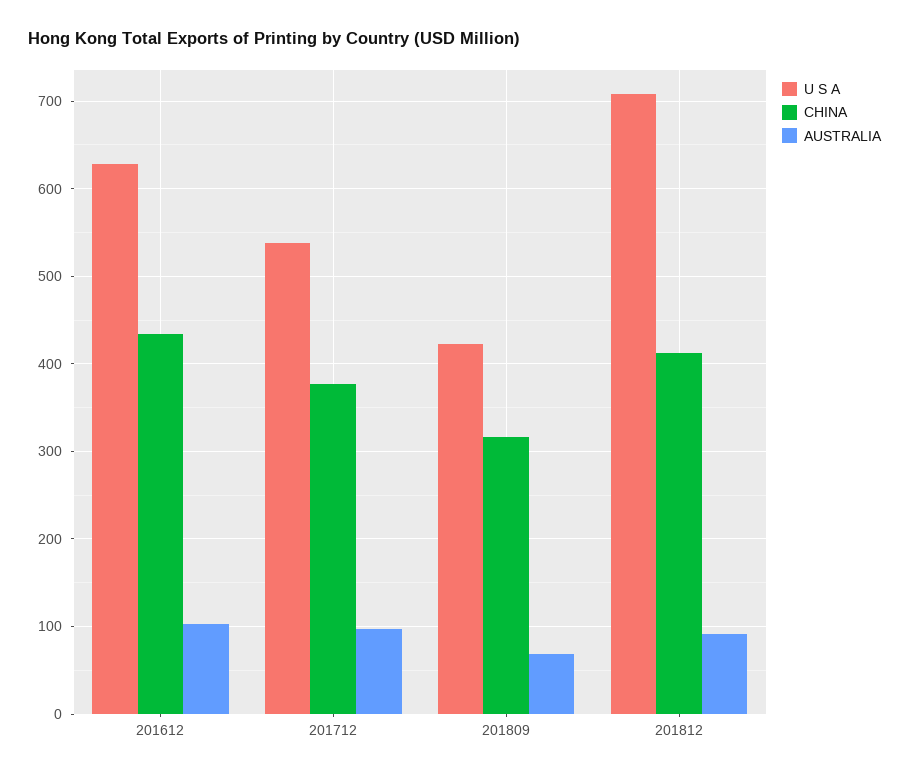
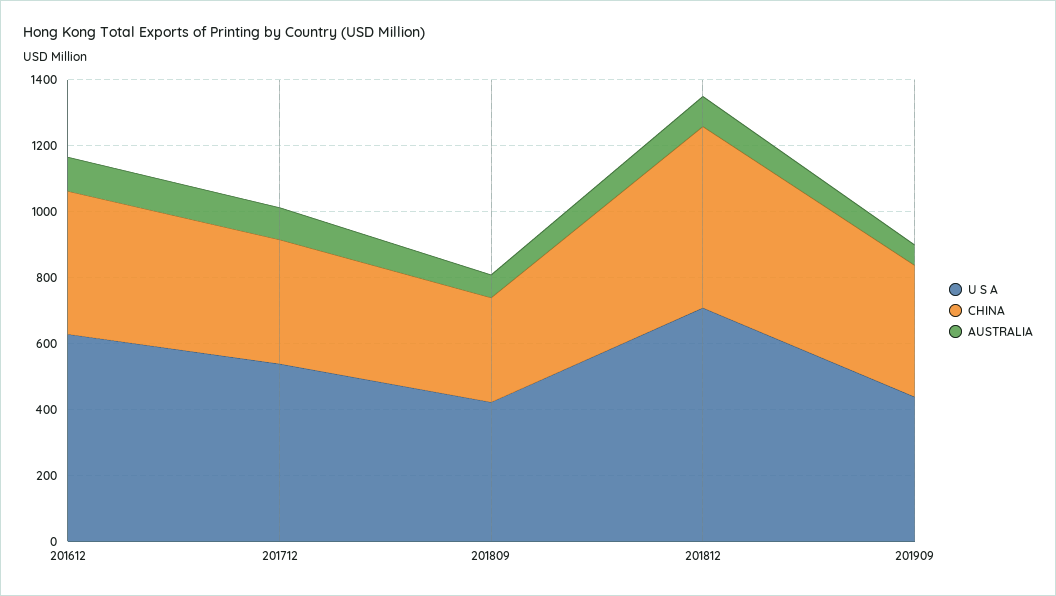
CHINA, 201812: 410 -> 550
U S A, 201909: none -> 450
CHINA, 201909: none -> 400
AUSTRALIA, 201909: none -> 50

